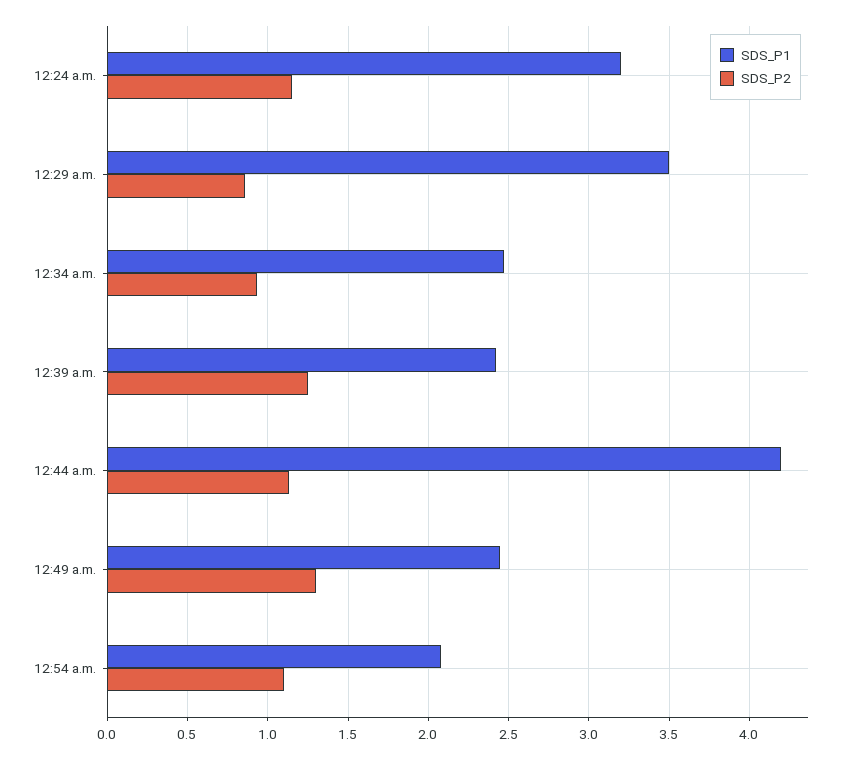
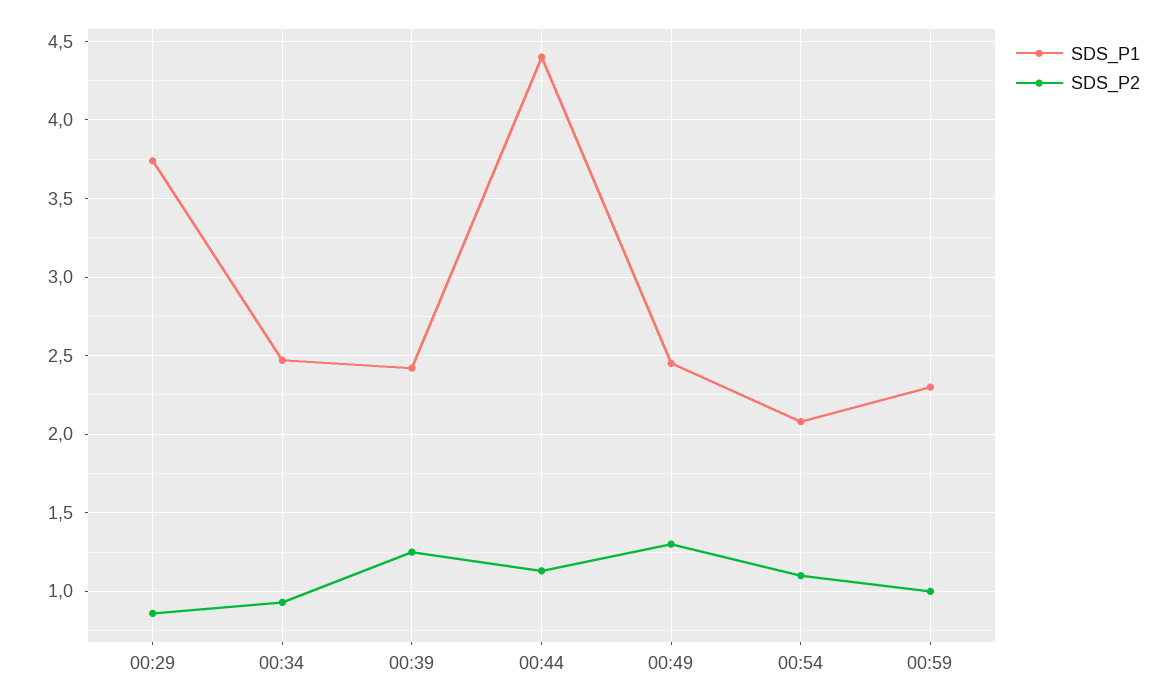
SDS_P1, 12:24 a.m.: 3.2 -> none
SDS_P2, 12:24 a.m.: 1.15 -> none
SDS_P1, 12:29 a.m.: 3.5 -> 3.75
SDS_P1, 12:44 a.m.: 4.2 -> 4.4
SDS_P1, 00:59: none -> 2.3
SDS_P2, 00:59: none -> 1

